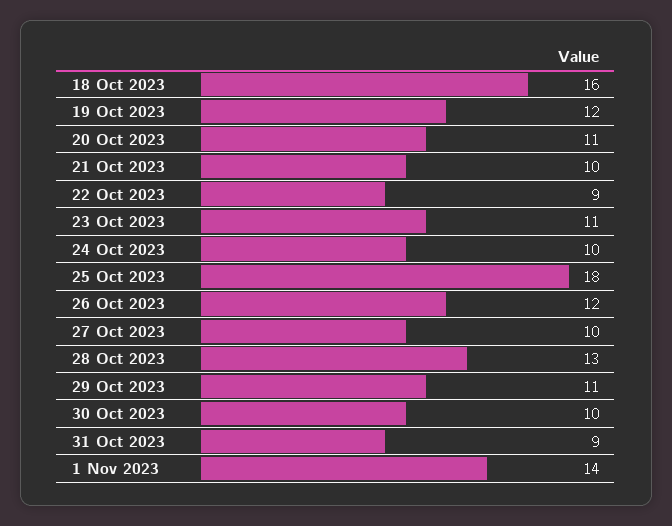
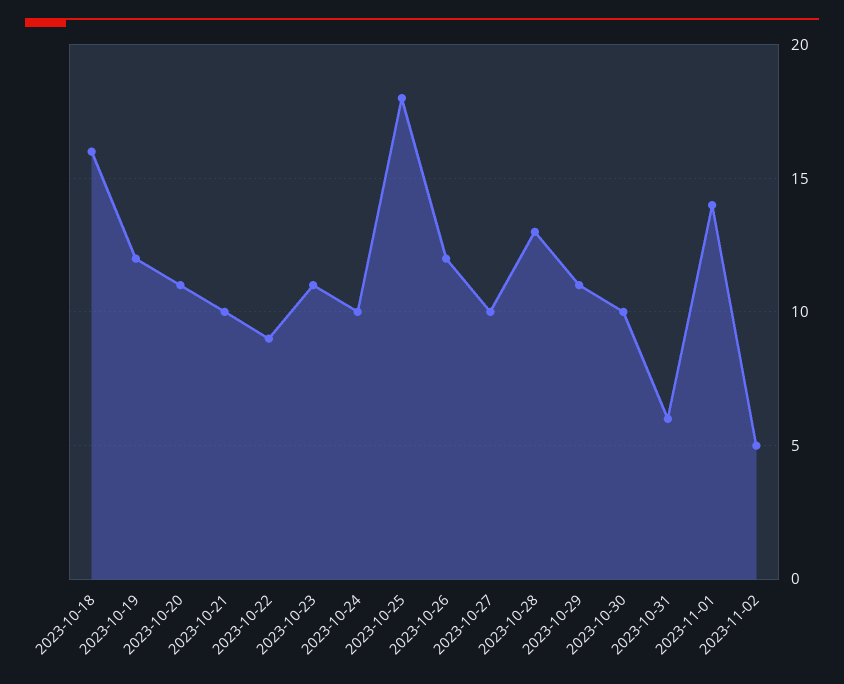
31 Oct 2023: 9 -> 6
2023-11-02: none -> 5

